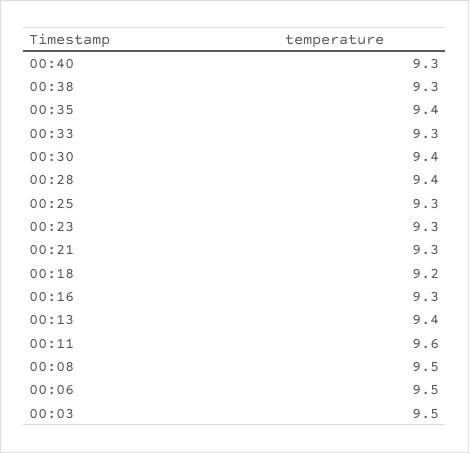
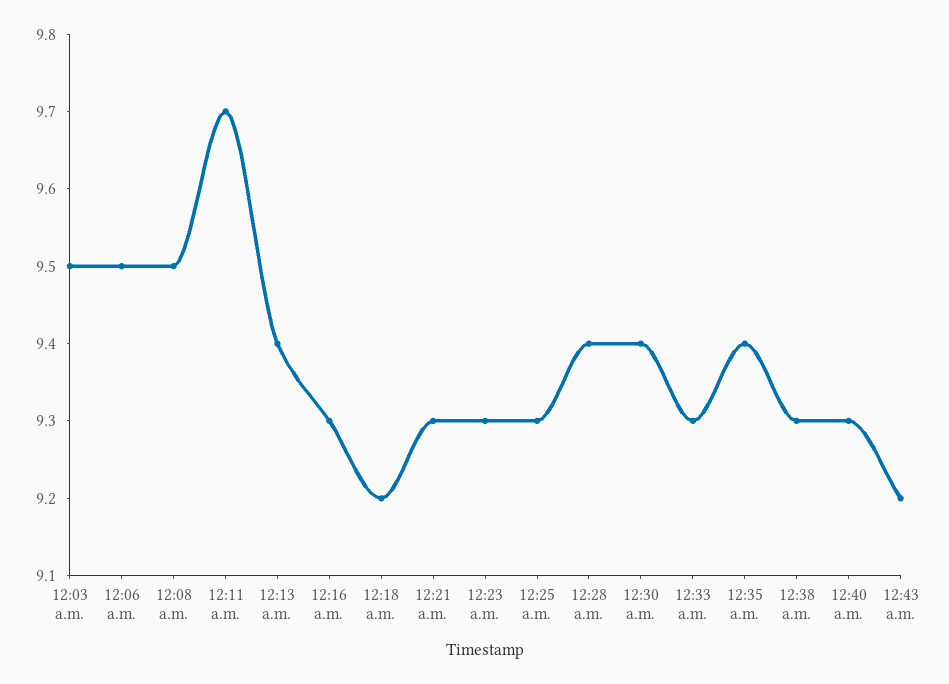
00:11: 9.6 -> 9.7
12:43 a.m.: none -> 9.2

